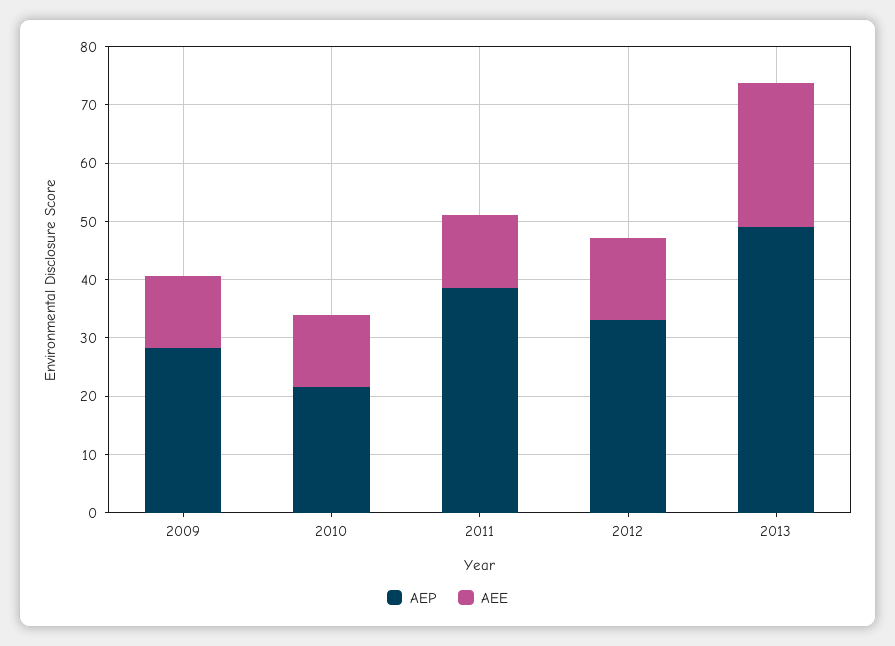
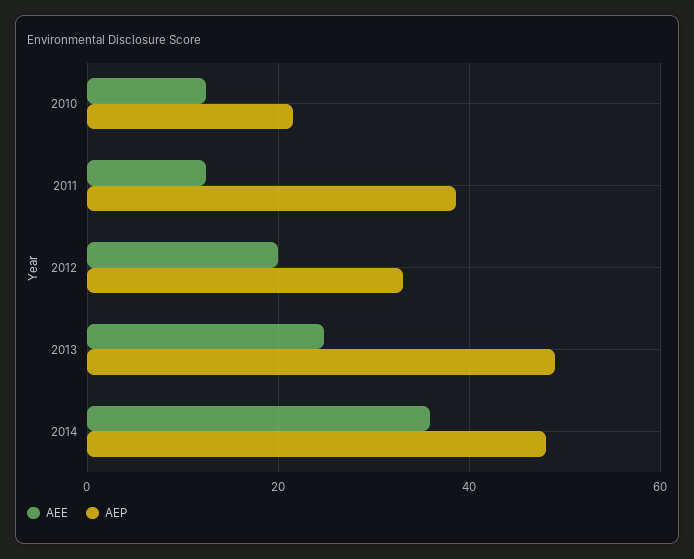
AEP, 2009: 28 -> none
AEE, 2009: 12 -> none
AEE, 2012: 14 -> 20
AEE, 2014: none -> 36
AEP, 2014: none -> 48

